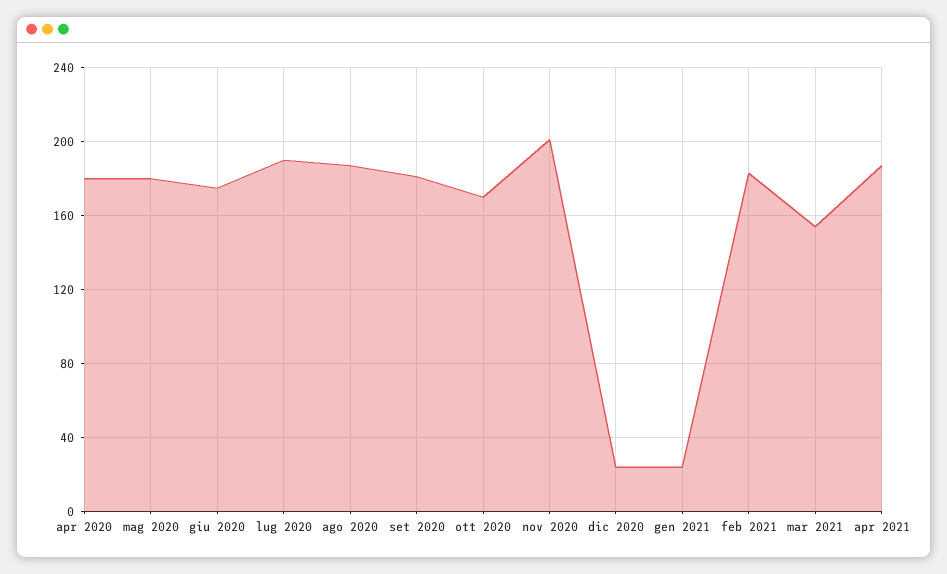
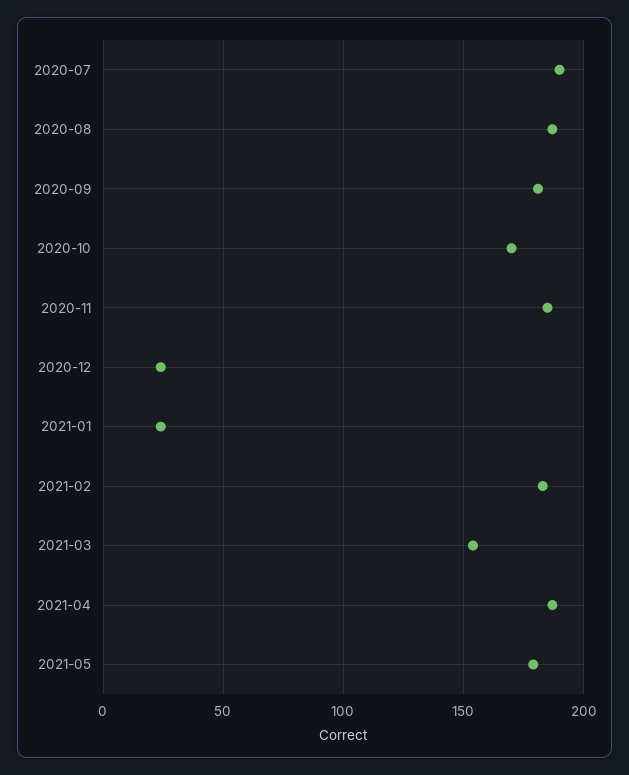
apr 2020: 180 -> none
mag 2020: 180 -> none
giu 2020: 175 -> none
nov 2020: 200 -> 185
2021-05: none -> 180

